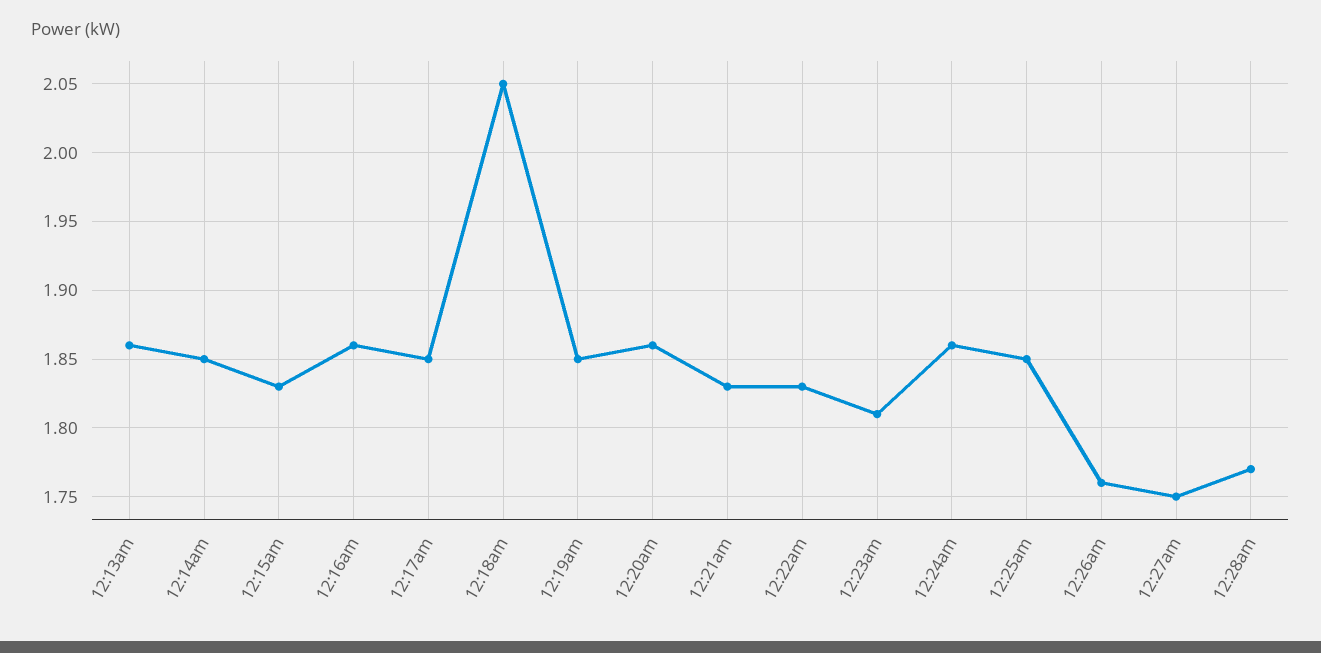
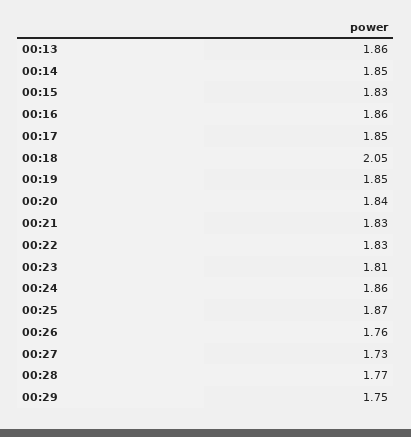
12:20am: 1.86 -> 1.84
12:25am: 1.85 -> 1.87
12:27am: 1.75 -> 1.73
00:29: none -> 1.75

